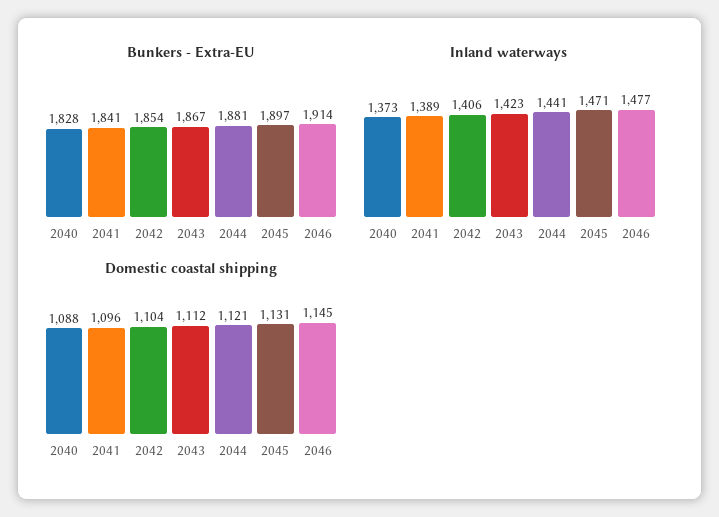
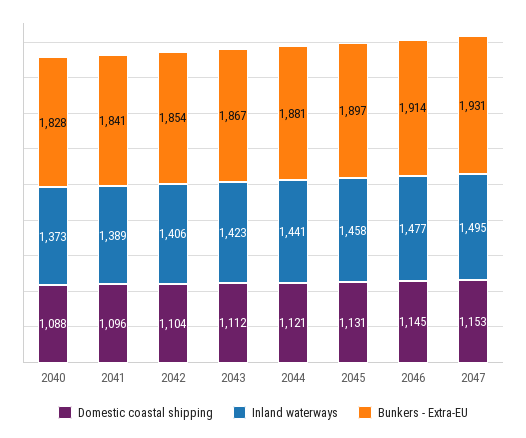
Inland waterways, 2045: 1471 -> 1458
Domestic coastal shipping, 2047: none -> 1153
Inland waterways, 2047: none -> 1495
Bunkers - Extra-EU, 2047: none -> 1931

